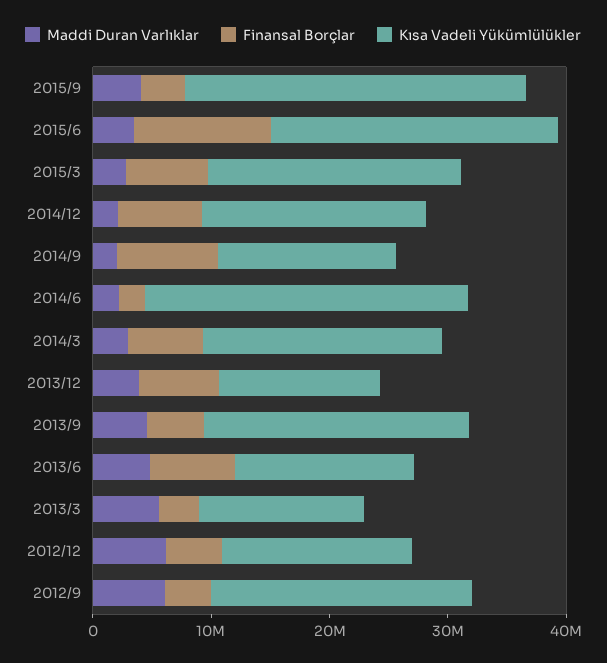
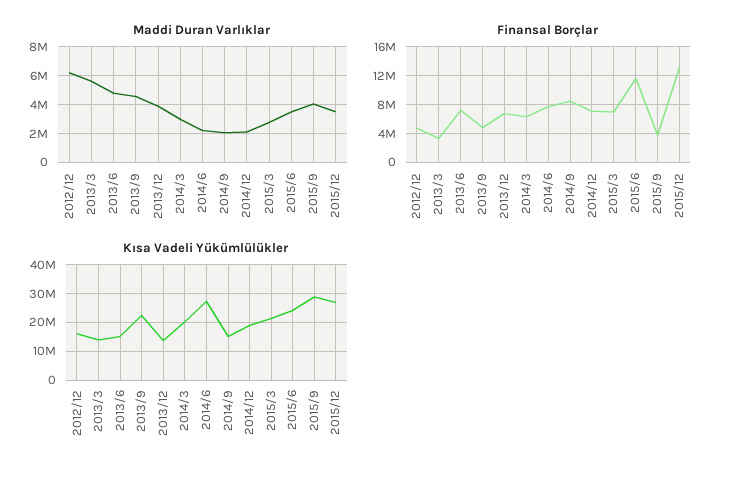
Finansal Borçlar, 2014/6: 2000000 -> 8000000
Maddi Duran Varlıklar, 2012/9: 6000000 -> none
Finansal Borçlar, 2012/9: 4000000 -> none
Kısa Vadeli Yükümlülükler, 2012/9: 22000000 -> none
Maddi Duran Varlıklar, 2015/12: none -> 3500000
Finansal Borçlar, 2015/12: none -> 13000000
Kısa Vadeli Yükümlülükler, 2015/12: none -> 27500000

